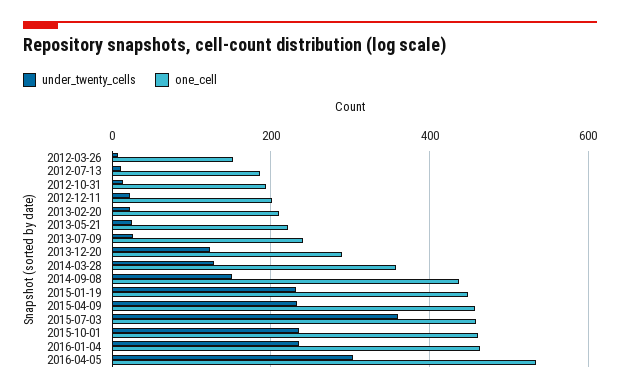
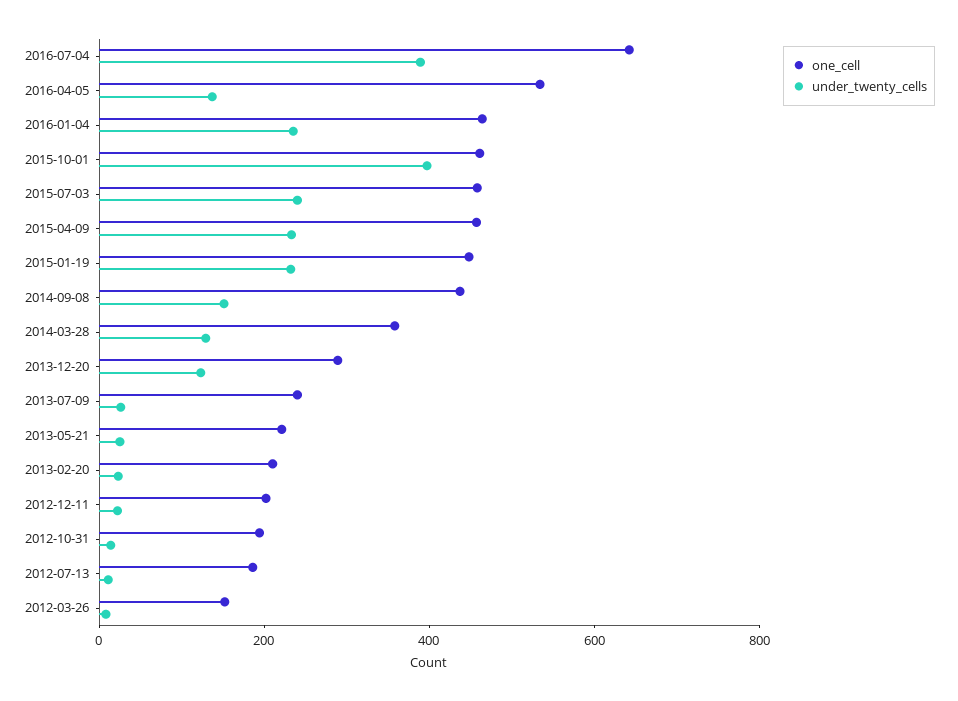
under_twenty_cells, 2015-07-03: 360 -> 250
under_twenty_cells, 2015-10-01: 240 -> 400
under_twenty_cells, 2016-04-05: 300 -> 150
one_cell, 2016-07-04: none -> 650
under_twenty_cells, 2016-07-04: none -> 400

